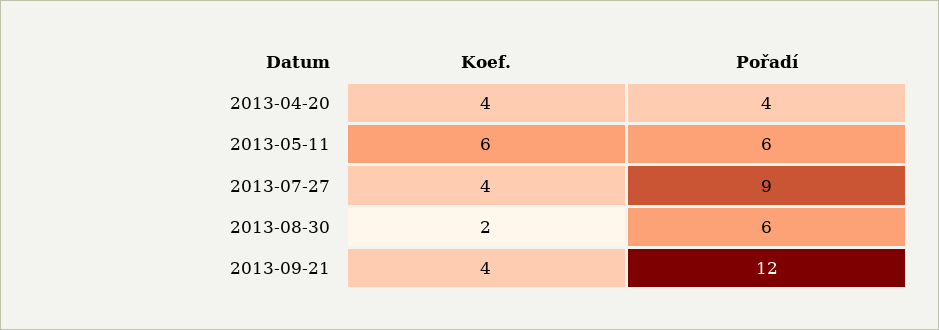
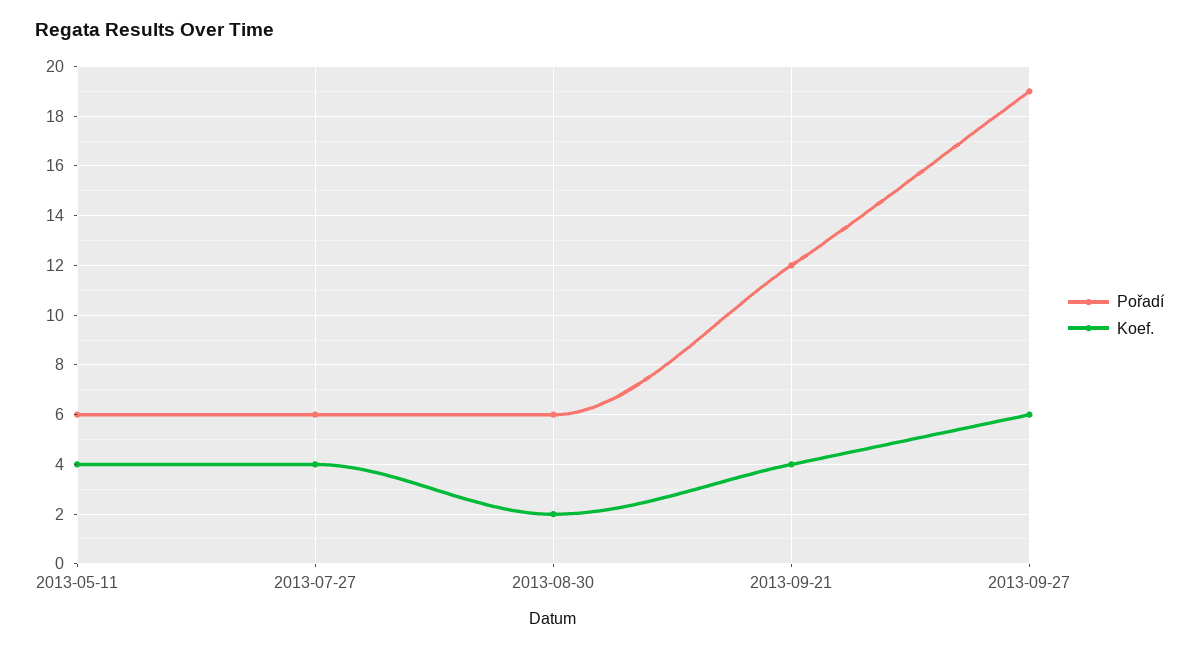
Koef., 2013-04-20: 4 -> none
Pořadí, 2013-04-20: 4 -> none
Koef., 2013-05-11: 6 -> 4
Pořadí, 2013-07-27: 9 -> 6
Pořadí, 2013-09-27: none -> 19
Koef., 2013-09-27: none -> 6

